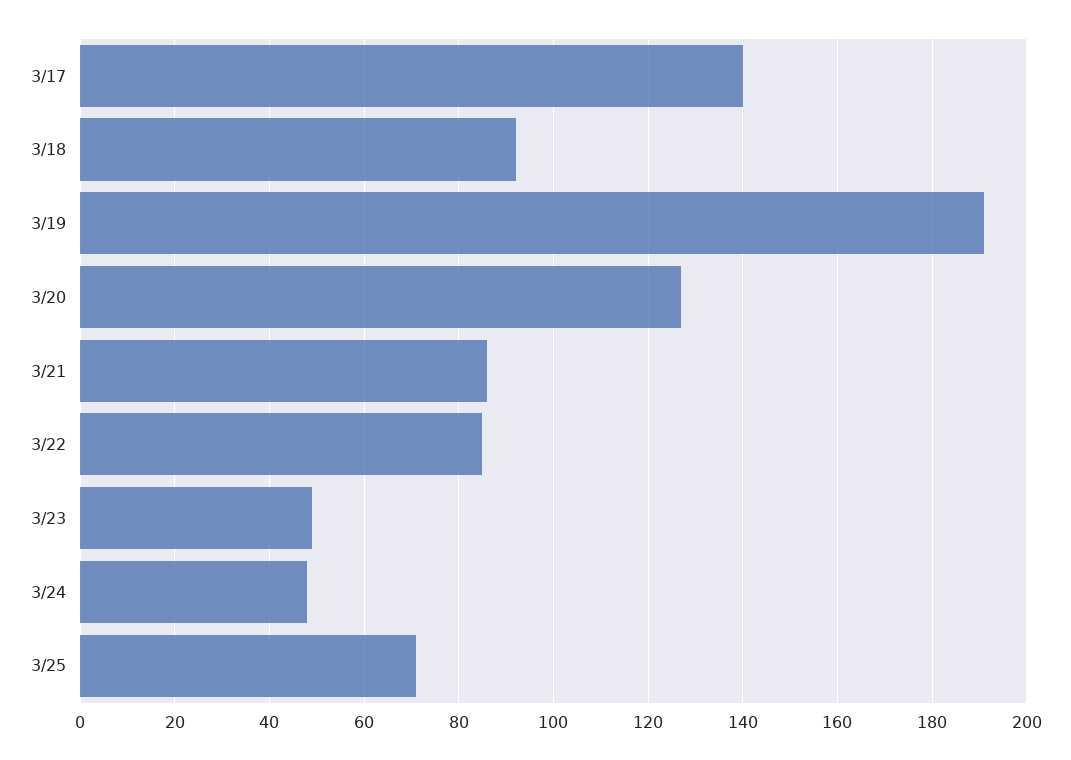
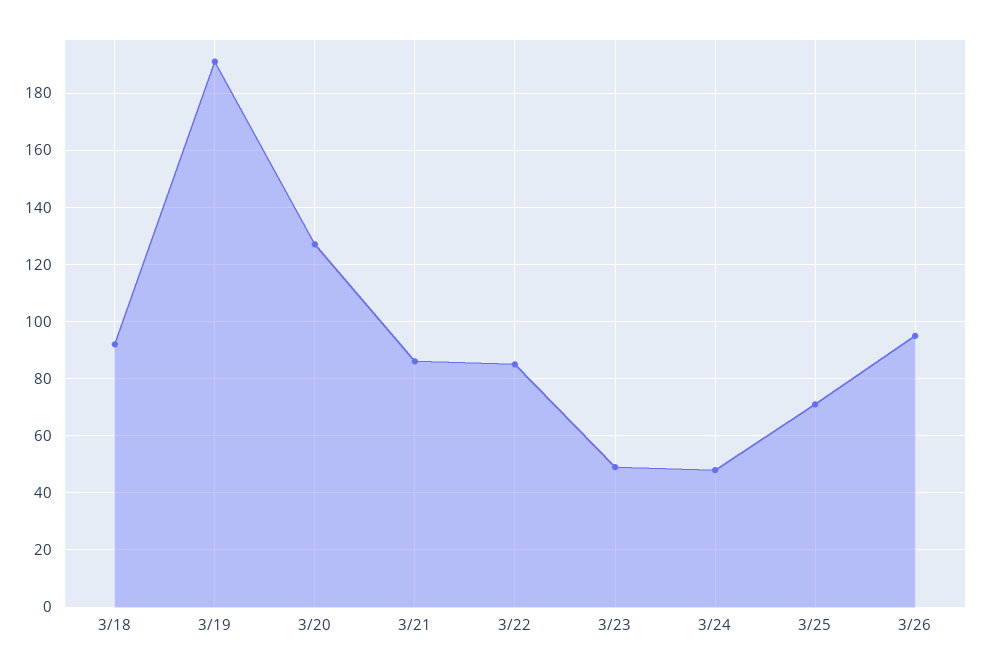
3/17: 140 -> none
3/26: none -> 95

